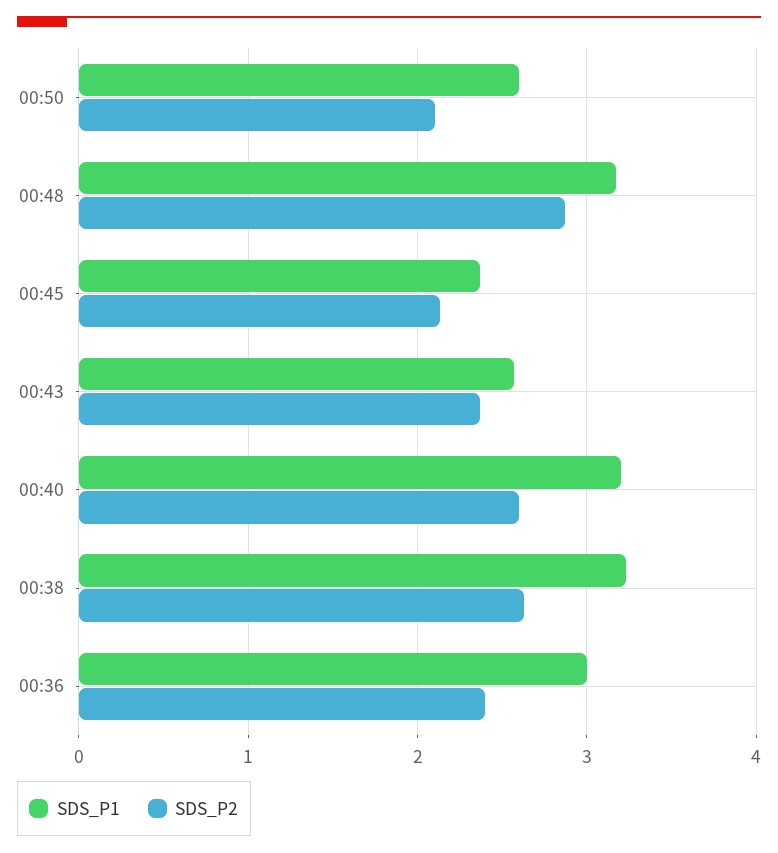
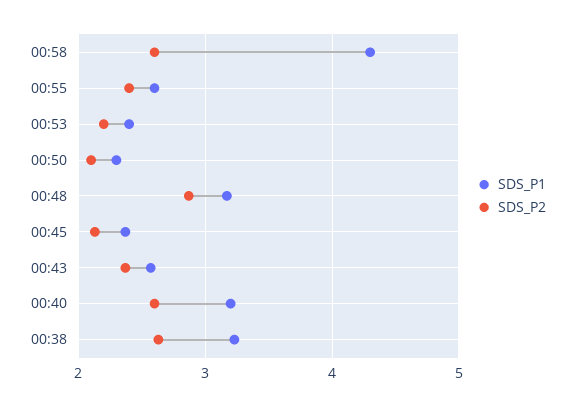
SDS_P1, 00:50: 2.6 -> 2.3
SDS_P1, 00:36: 3 -> none
SDS_P2, 00:36: 2.4 -> none
SDS_P1, 00:58: none -> 4.3
SDS_P2, 00:58: none -> 2.6
SDS_P1, 00:55: none -> 2.6
SDS_P2, 00:55: none -> 2.4
SDS_P1, 00:53: none -> 2.4
SDS_P2, 00:53: none -> 2.2

